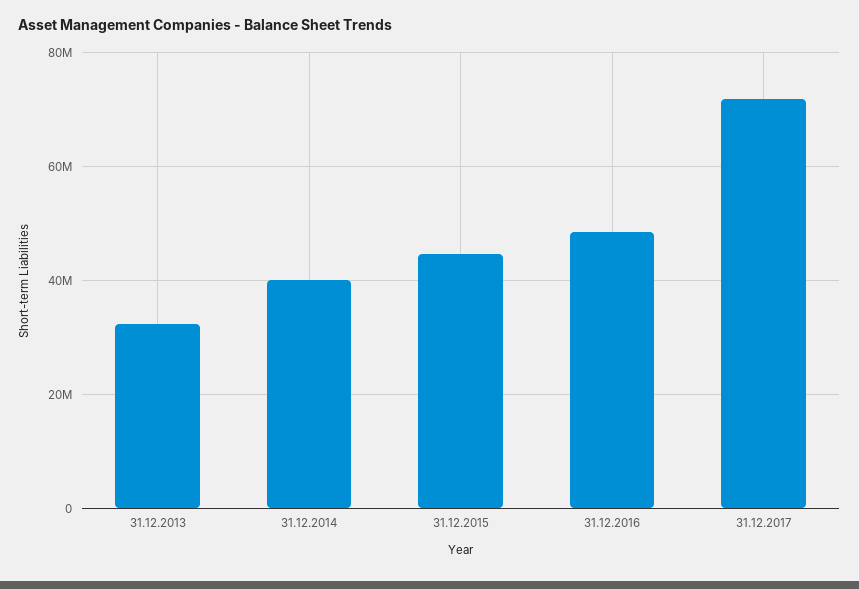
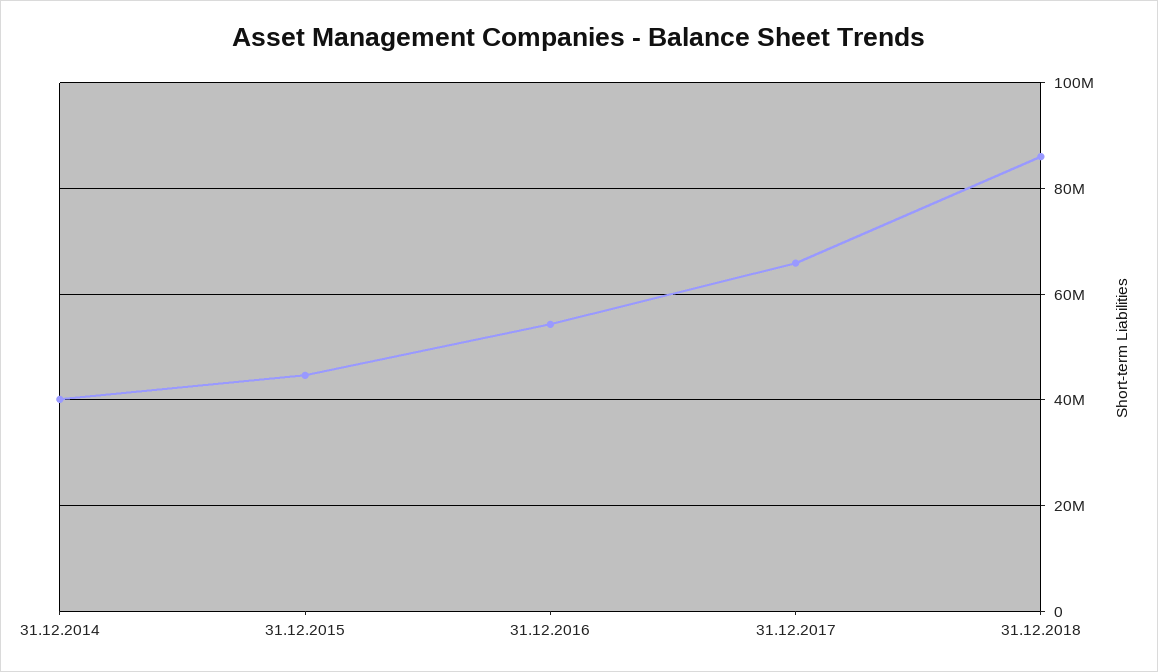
31.12.2013: 32000000 -> none
31.12.2016: 48000000 -> 54000000
31.12.2017: 72000000 -> 66000000
31.12.2018: none -> 86000000

